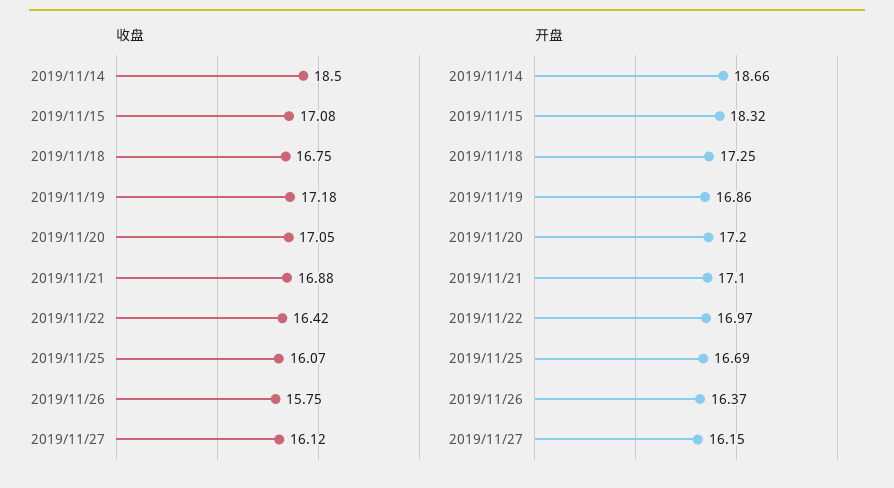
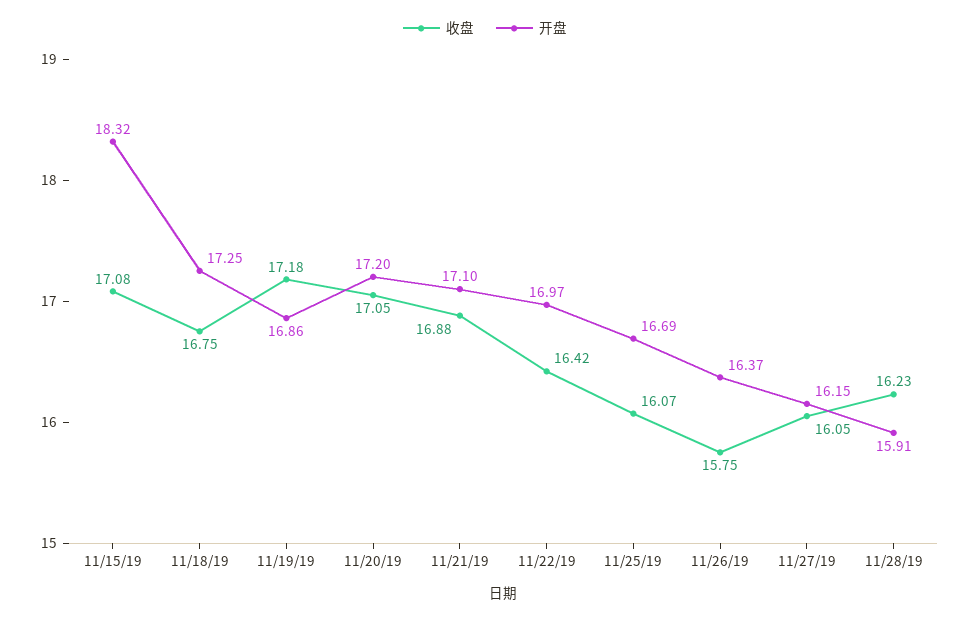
收盘, 2019/11/14: 18.5 -> none
收盘, 2019/11/27: 16.12 -> 16.05
开盘, 2019/11/14: 18.66 -> none
收盘, 11/28/19: none -> 16.23
开盘, 11/28/19: none -> 15.91

